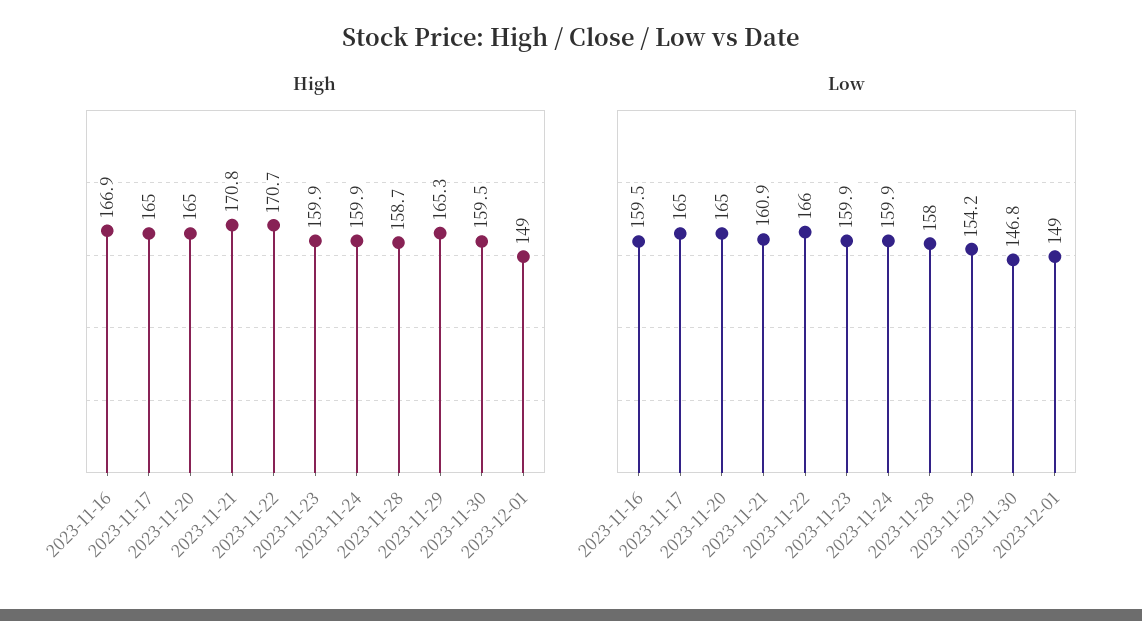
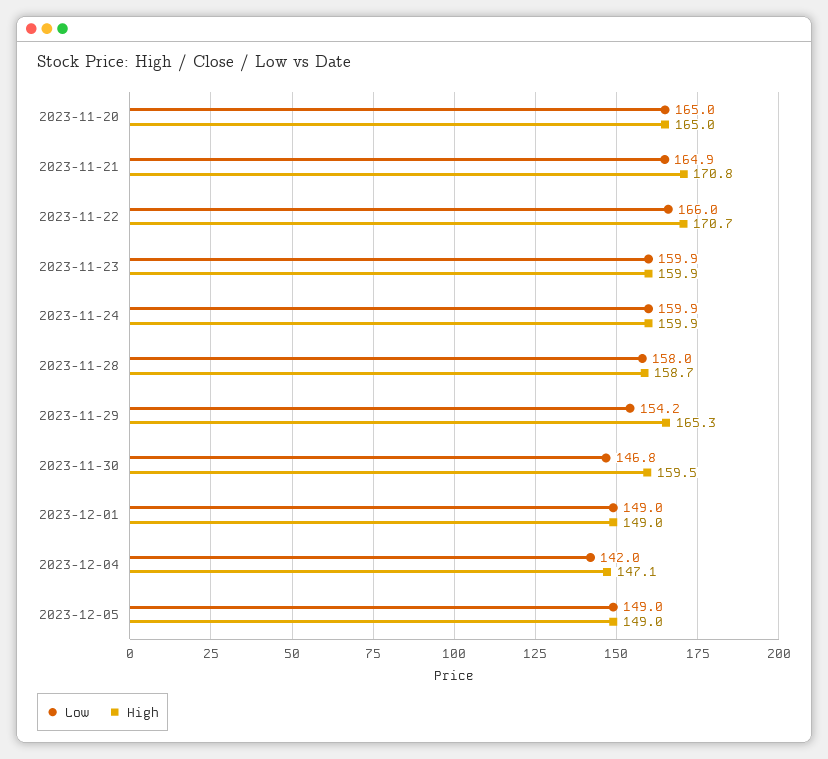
High, 2023-11-16: 166.9 -> none
High, 2023-11-17: 165 -> none
Low, 2023-11-16: 159.5 -> none
Low, 2023-11-17: 165 -> none
Low, 2023-11-21: 160.9 -> 164.9
Low, 2023-12-04: none -> 142
High, 2023-12-04: none -> 147.1
Low, 2023-12-05: none -> 149
High, 2023-12-05: none -> 149

